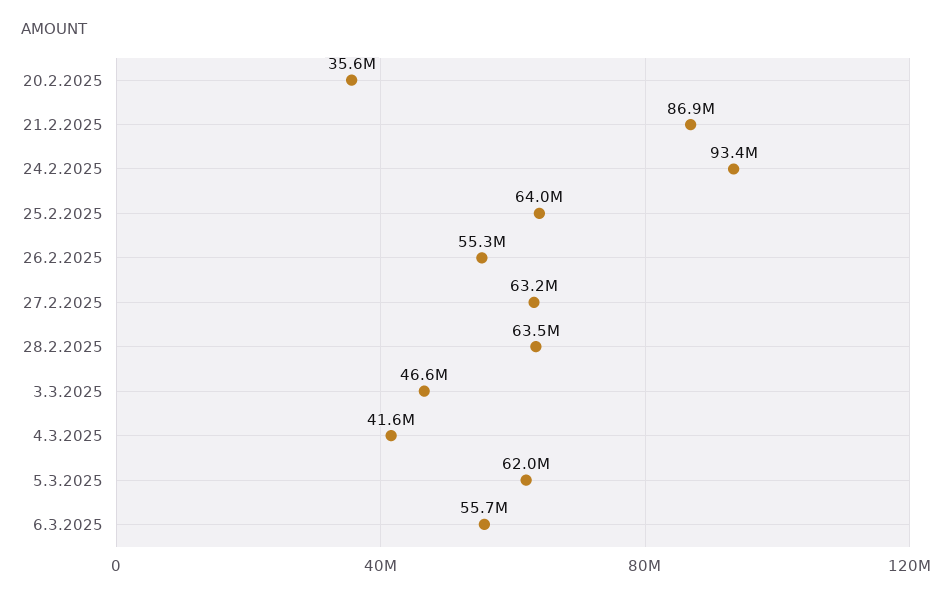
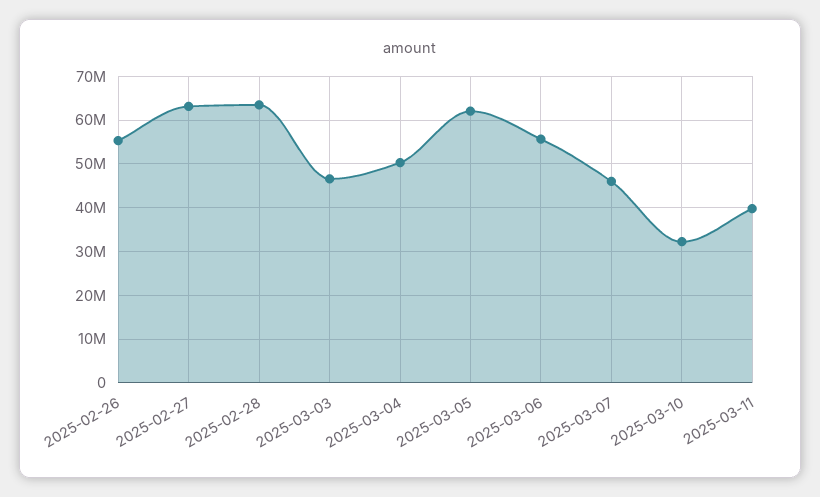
20.2.2025: 35600000 -> none
21.2.2025: 86900000 -> none
24.2.2025: 93400000 -> none
25.2.2025: 64000000 -> none
4.3.2025: 41600000 -> 50000000
2025-03-07: none -> 46000000
2025-03-10: none -> 32000000
2025-03-11: none -> 40000000

